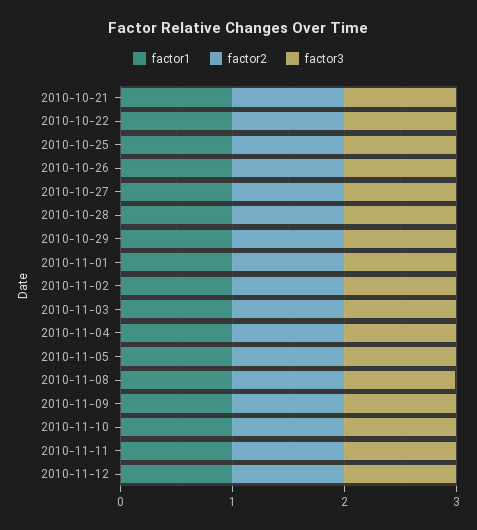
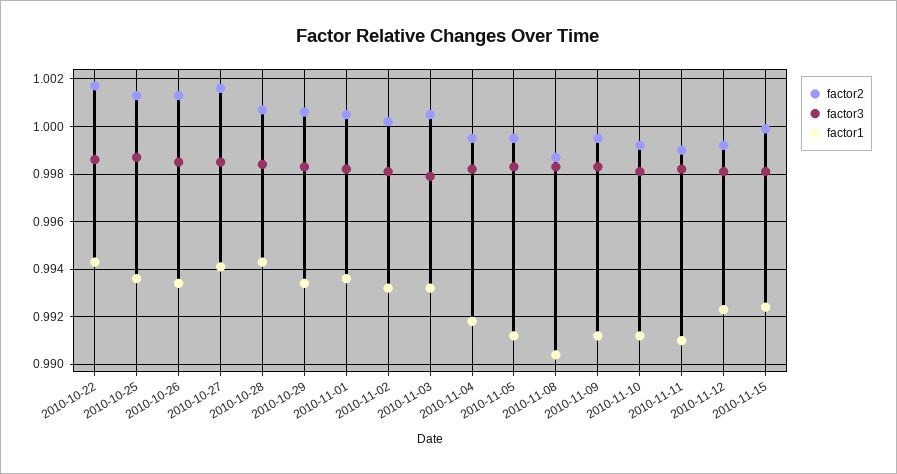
factor1, 2010-10-21: 1 -> none
factor2, 2010-10-21: 1 -> none
factor3, 2010-10-21: 1 -> none
factor2, 2010-11-15: none -> 1
factor3, 2010-11-15: none -> 0.998
factor1, 2010-11-15: none -> 0.9925

